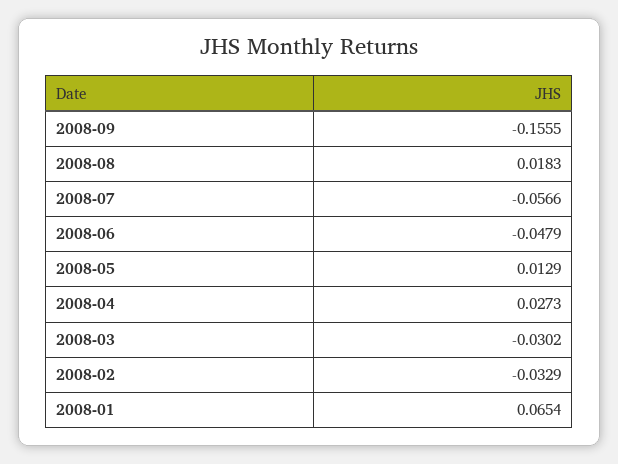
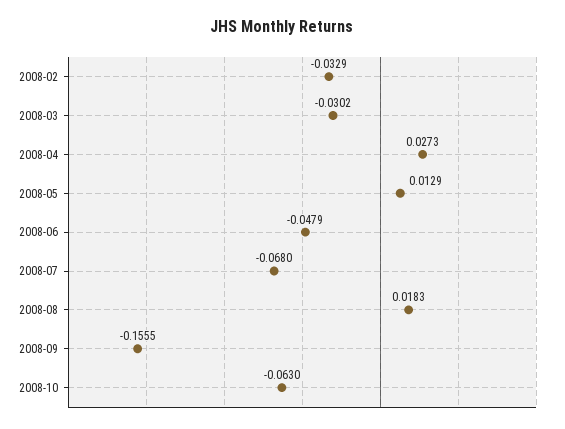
2008-07: -0.0566 -> -0.068
2008-01: 0.0654 -> none
2008-10: none -> -0.063

